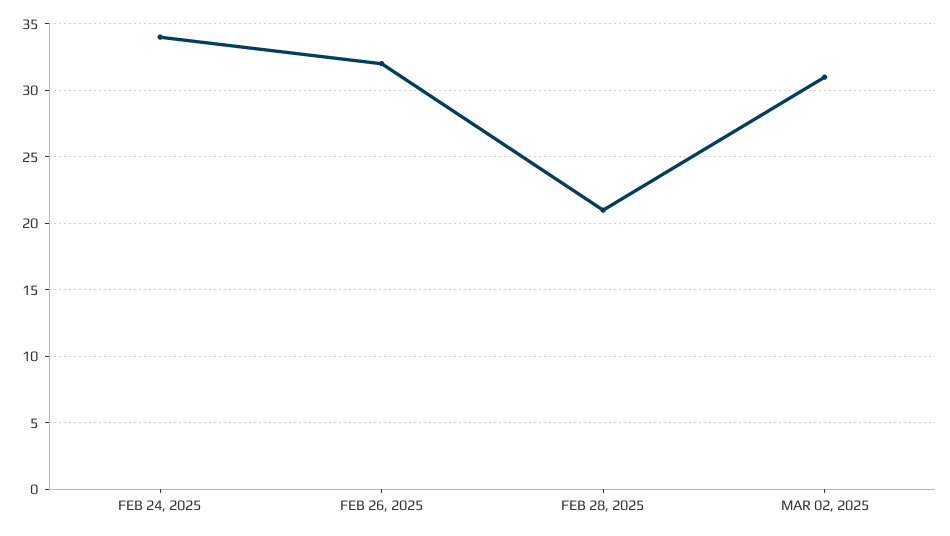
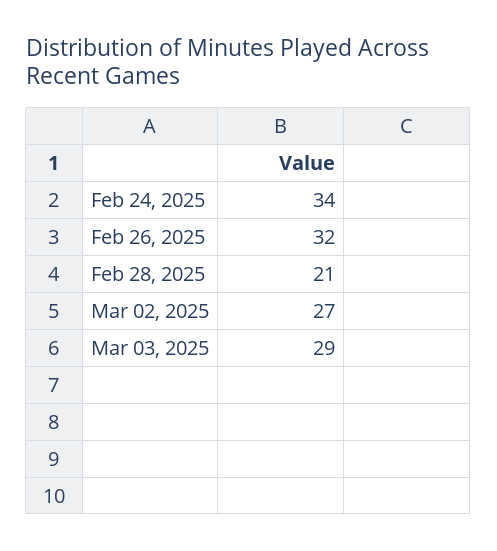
MAR 02, 2025: 31 -> 27
Mar 03, 2025: none -> 29

